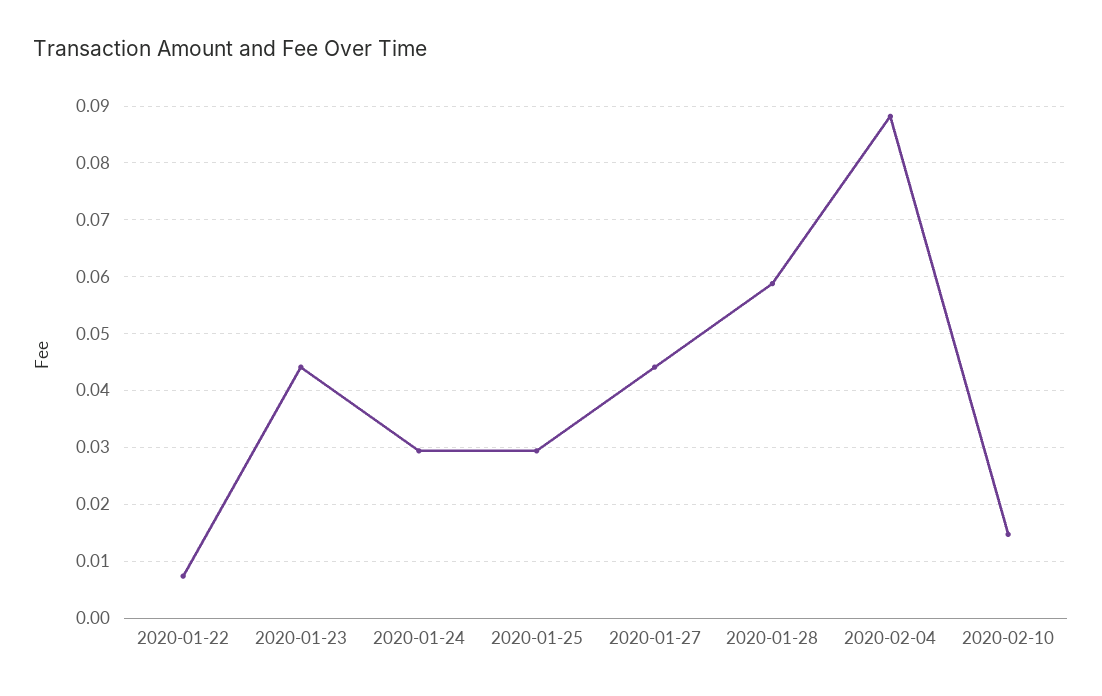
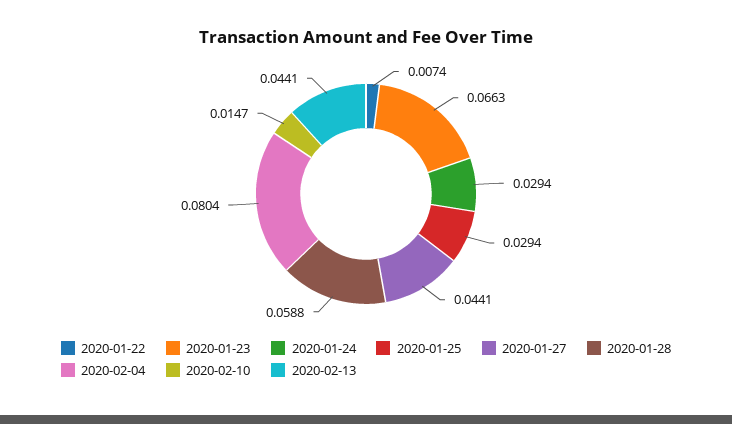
2020-01-23: 0.044 -> 0.0663
2020-02-04: 0.088 -> 0.0804
2020-02-13: none -> 0.0441

